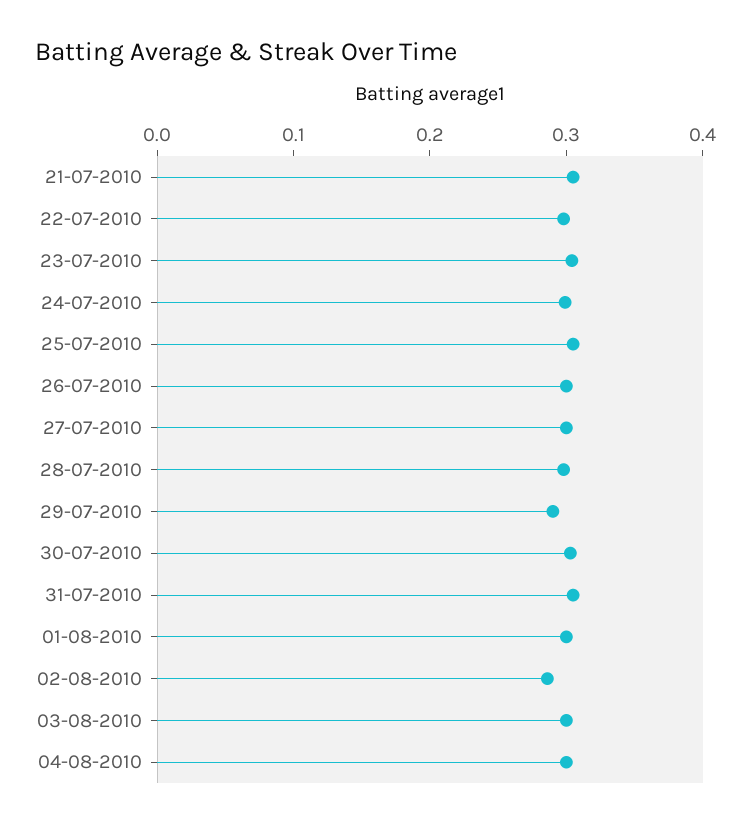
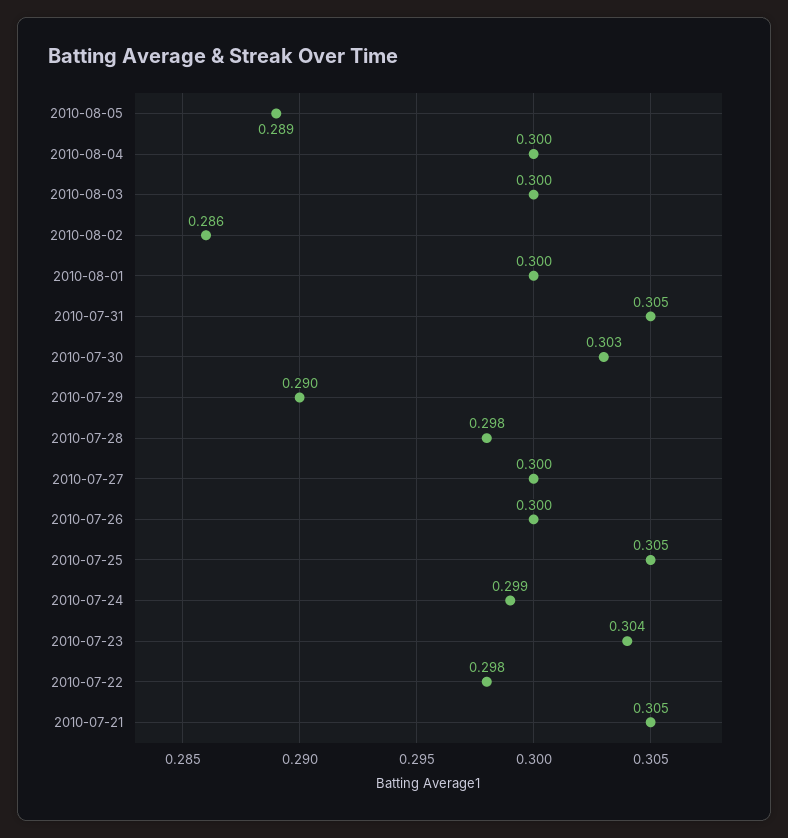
2010-08-05: none -> 0.289

